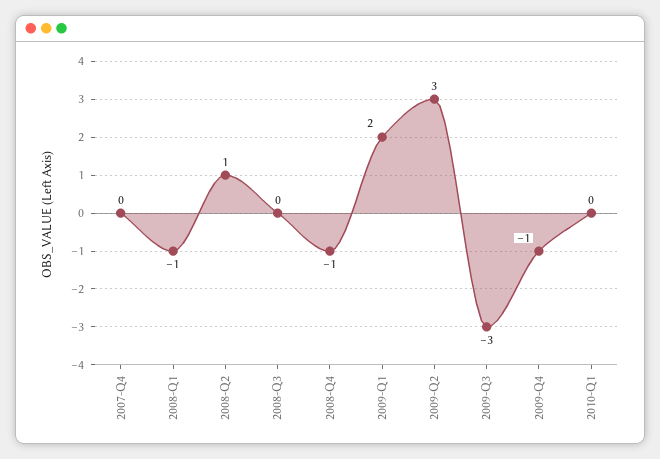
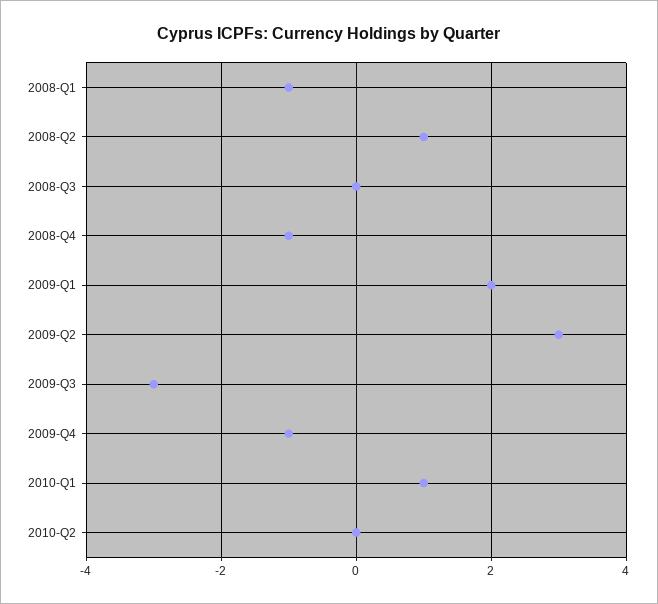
2007-Q4: 0 -> none
2010-Q1: 0 -> 1
2010-Q2: none -> 0

